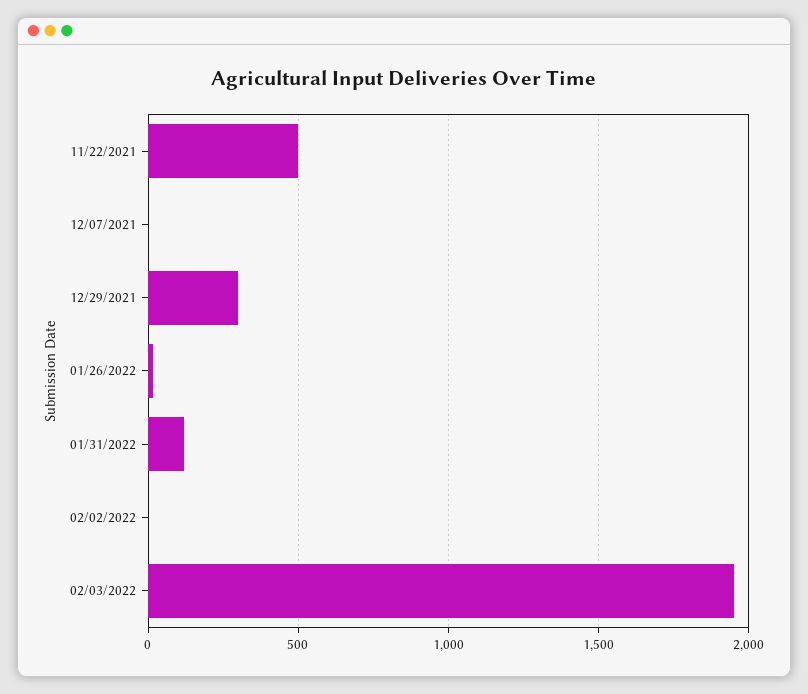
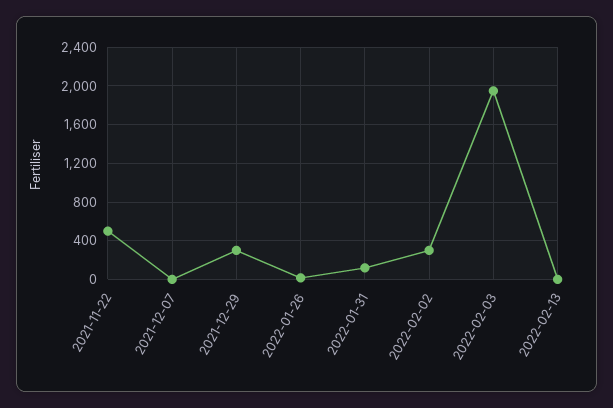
02/02/2022: 0 -> 300
2022-02-13: none -> 0

